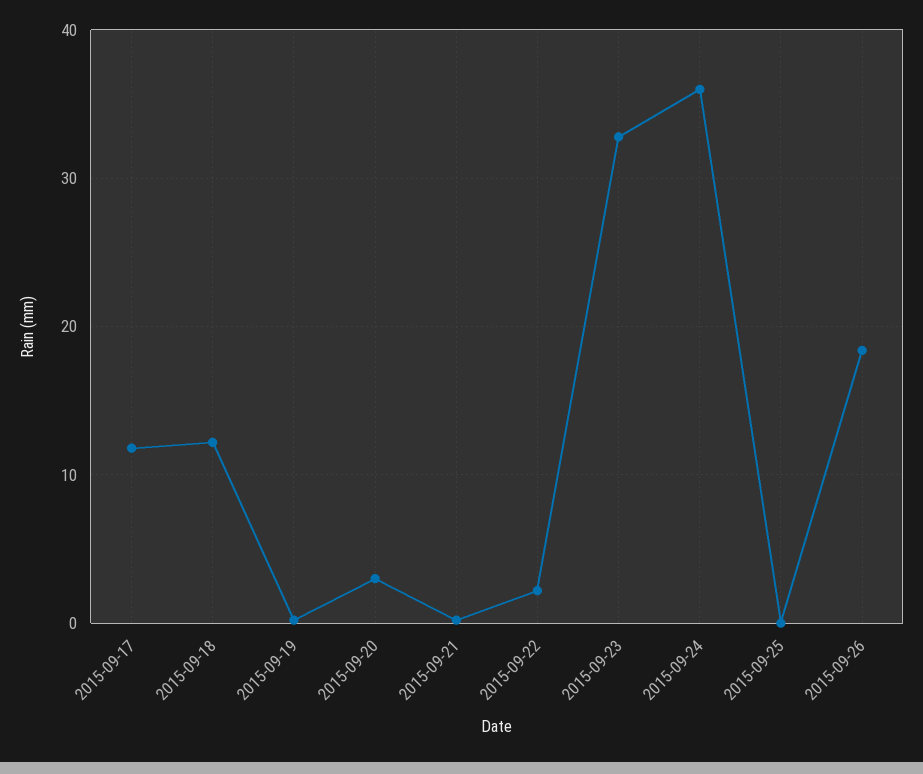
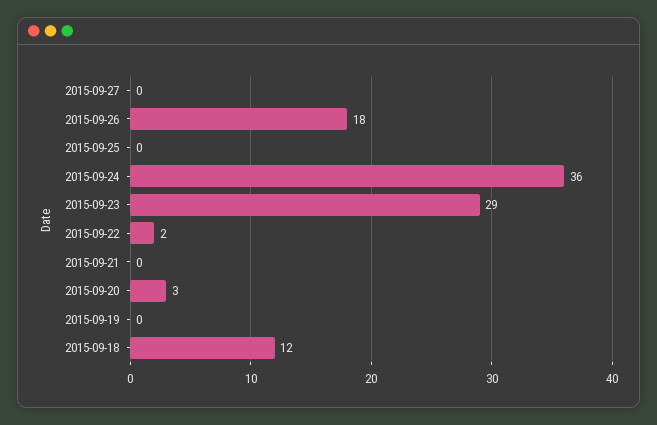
2015-09-17: 12 -> none
2015-09-23: 33 -> 29
2015-09-27: none -> 0

